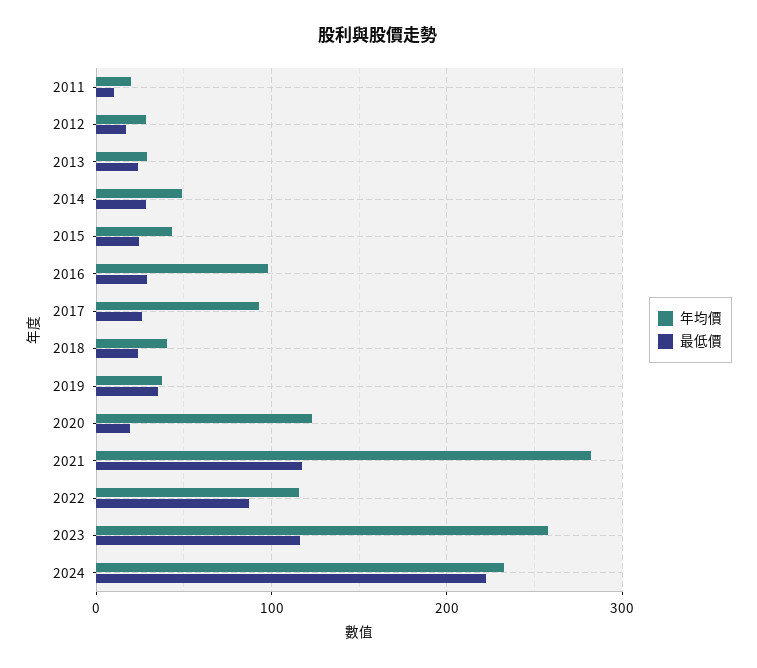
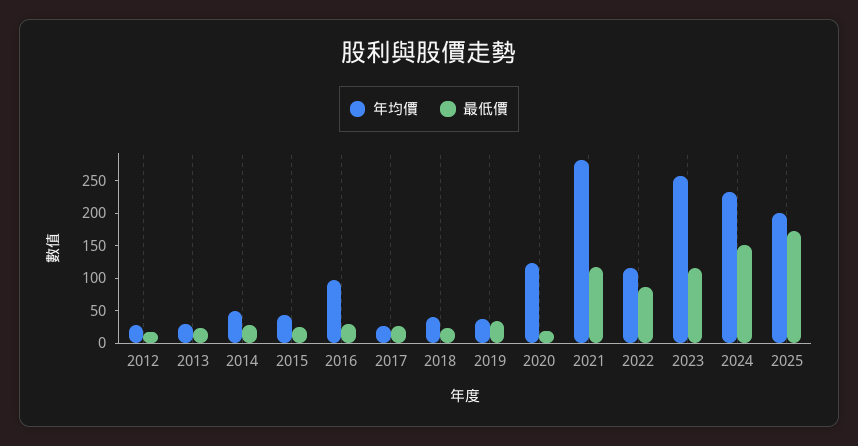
年均價, 2011: 20 -> none
最低價, 2011: 10 -> none
年均價, 2017: 90 -> 25
最低價, 2024: 220 -> 150
年均價, 2025: none -> 200
最低價, 2025: none -> 175

